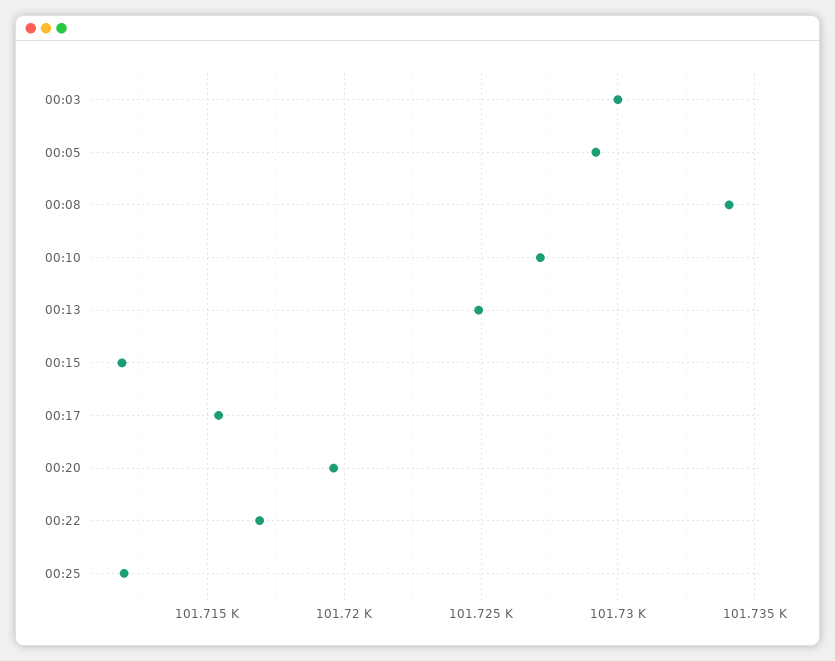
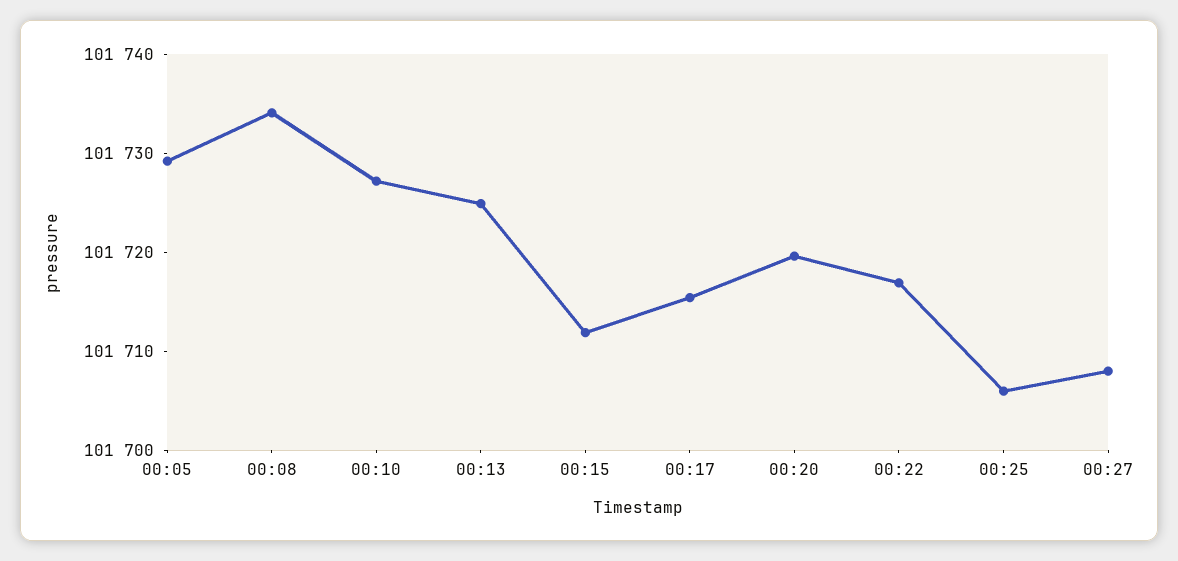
00:03: 101730 -> none
00:25: 101712 -> 101706
00:27: none -> 101708

